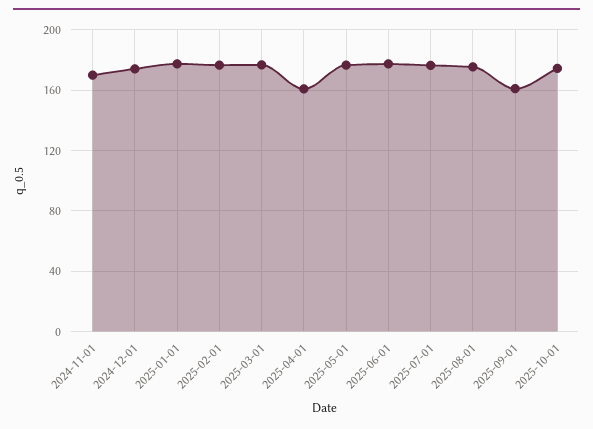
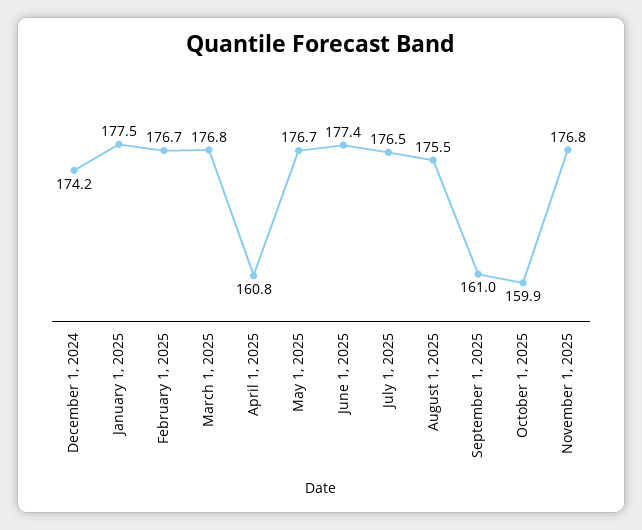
2024-11-01: 170 -> none
2025-10-01: 175 -> 159.9
November 1, 2025: none -> 176.8

